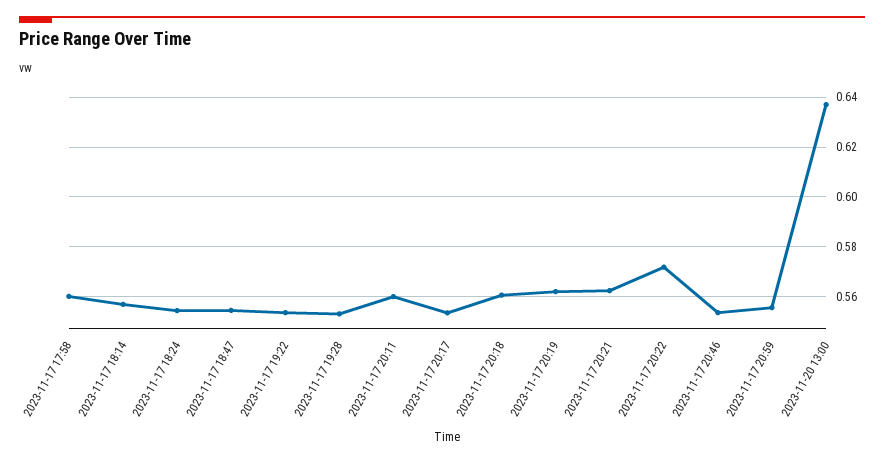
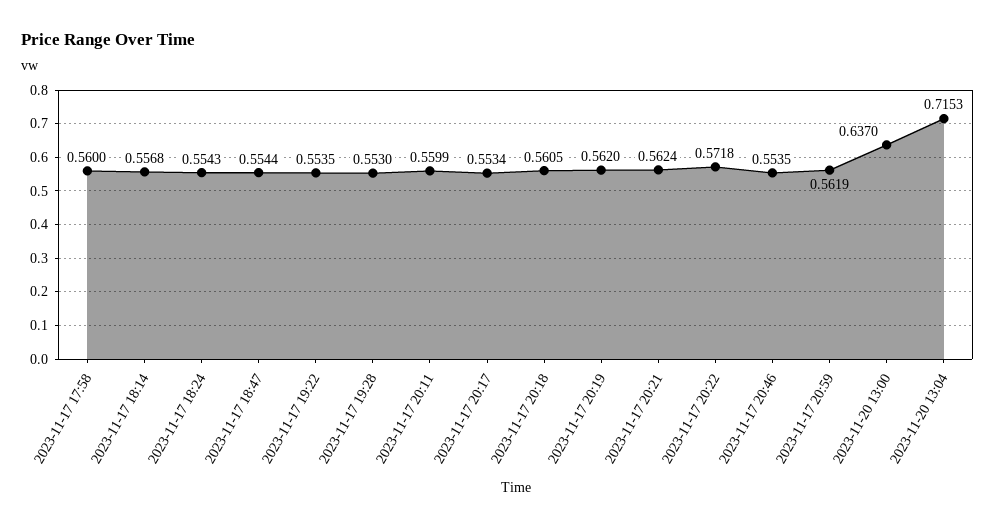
2023-11-17 20:59: 0.555 -> 0.5619
2023-11-20 13:04: none -> 0.7153

